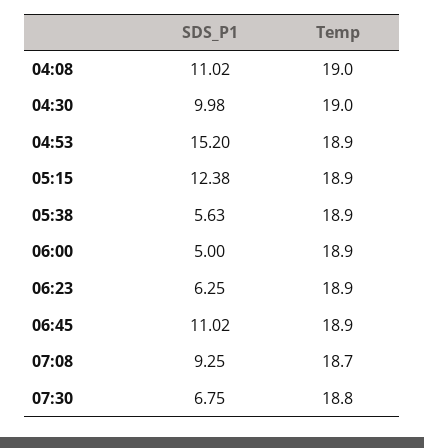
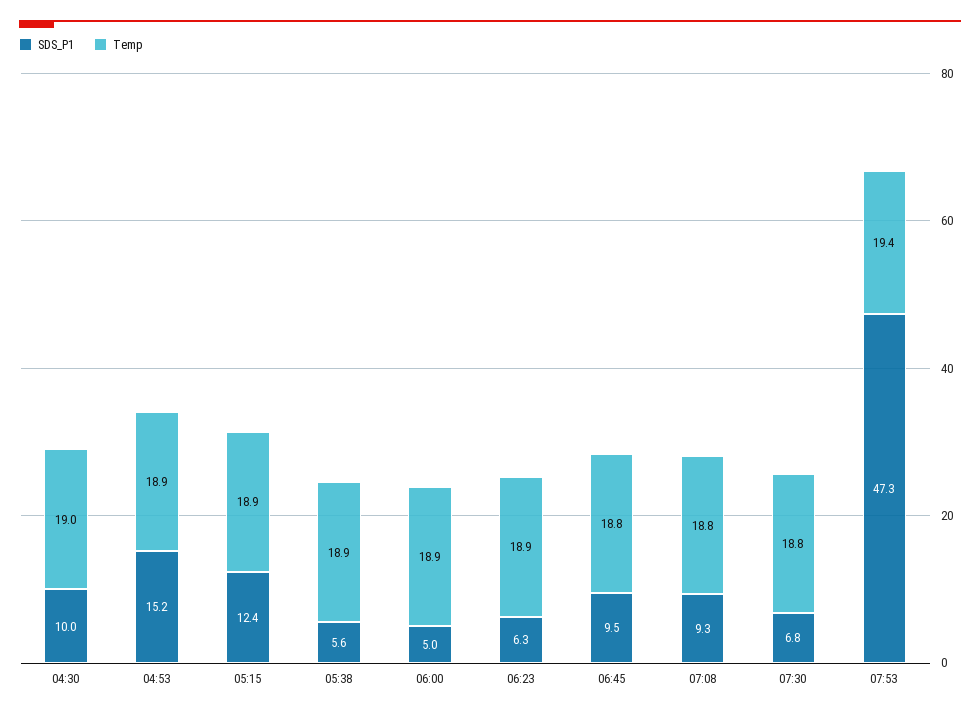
SDS_P1, 04:08: 11.02 -> none
Temp, 04:08: 19 -> none
SDS_P1, 06:45: 11.02 -> 9.5
Temp, 06:45: 18.9 -> 18.8
Temp, 07:08: 18.7 -> 18.8
SDS_P1, 07:53: none -> 47.3
Temp, 07:53: none -> 19.4

